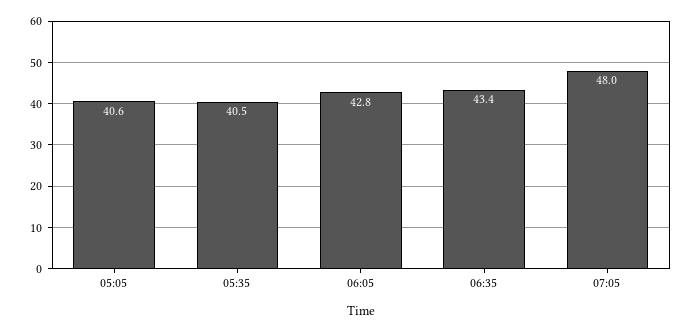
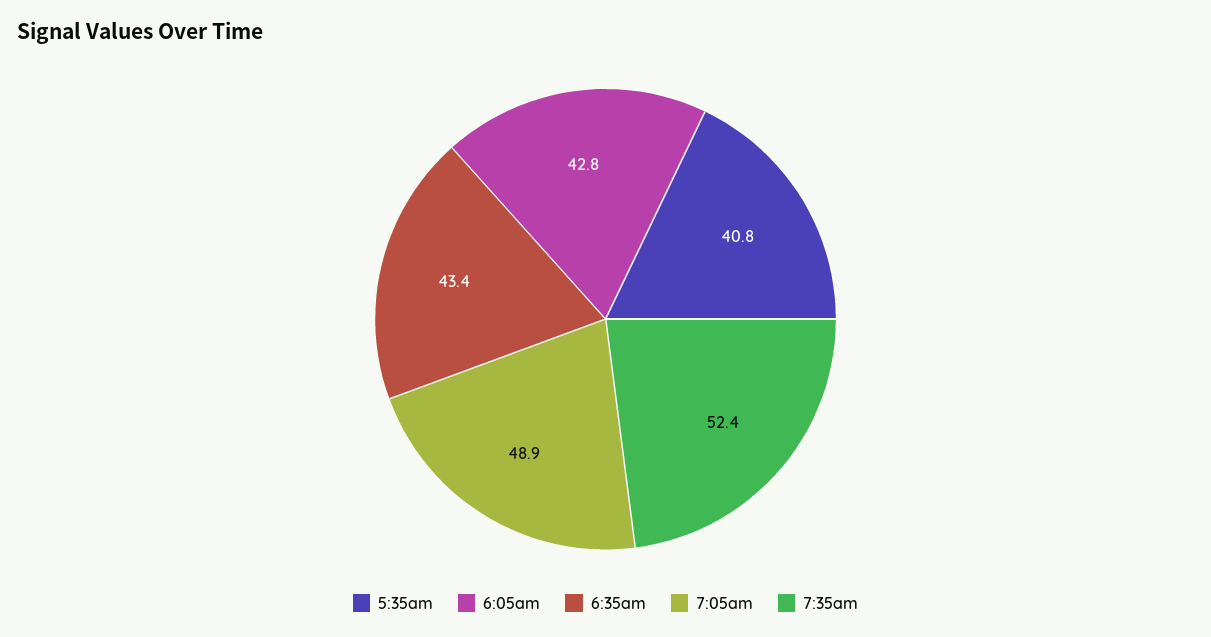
05:05: 40.6 -> none
05:35: 40.5 -> 40.8
07:05: 48 -> 48.9
7:35am: none -> 52.4

